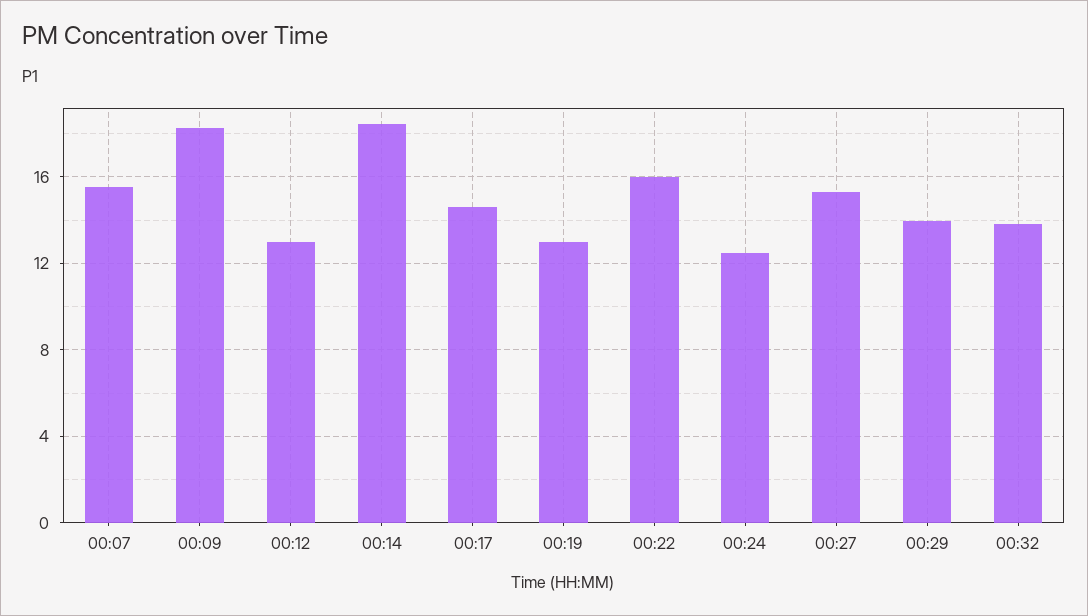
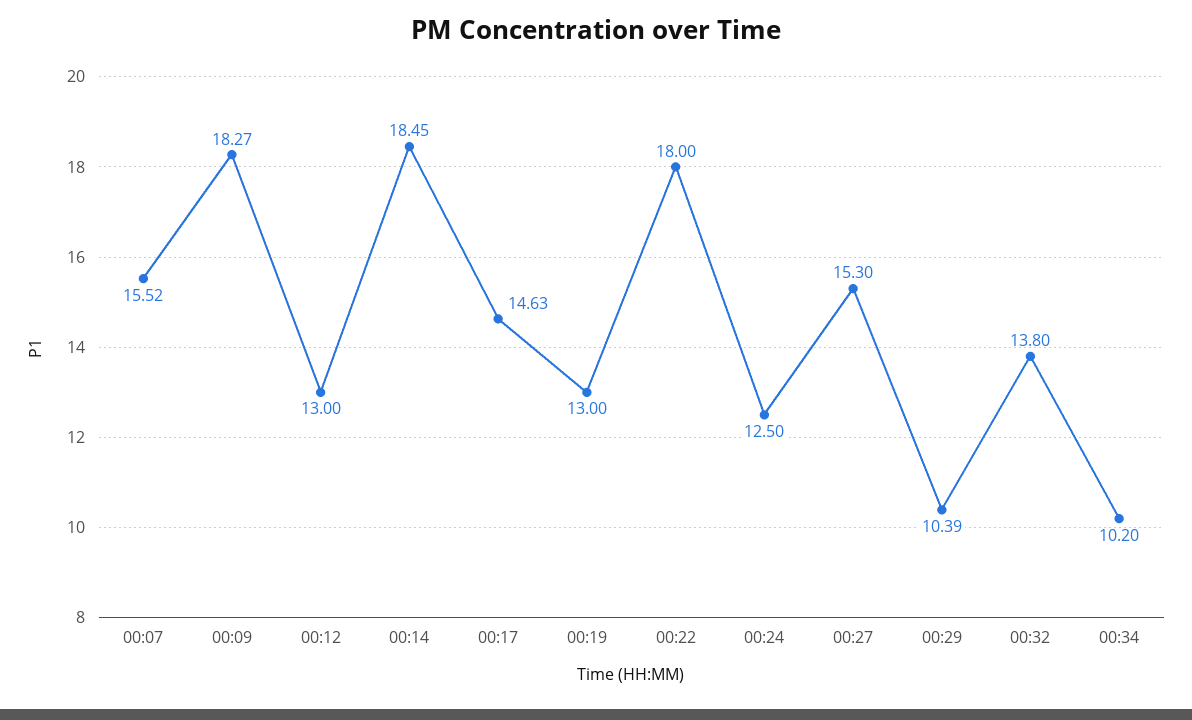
00:22: 16 -> 18
00:29: 14 -> 10.39
00:34: none -> 10.2

